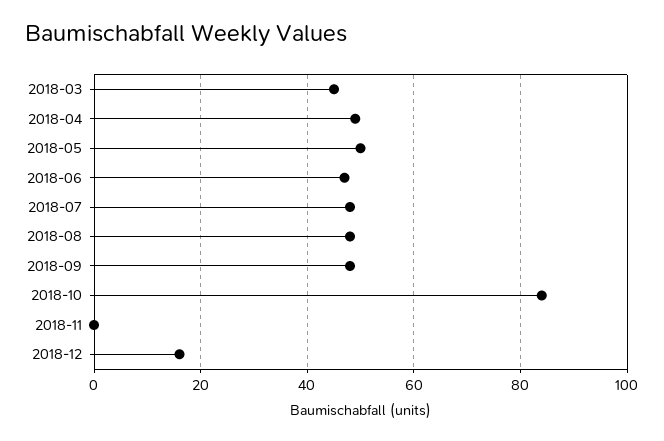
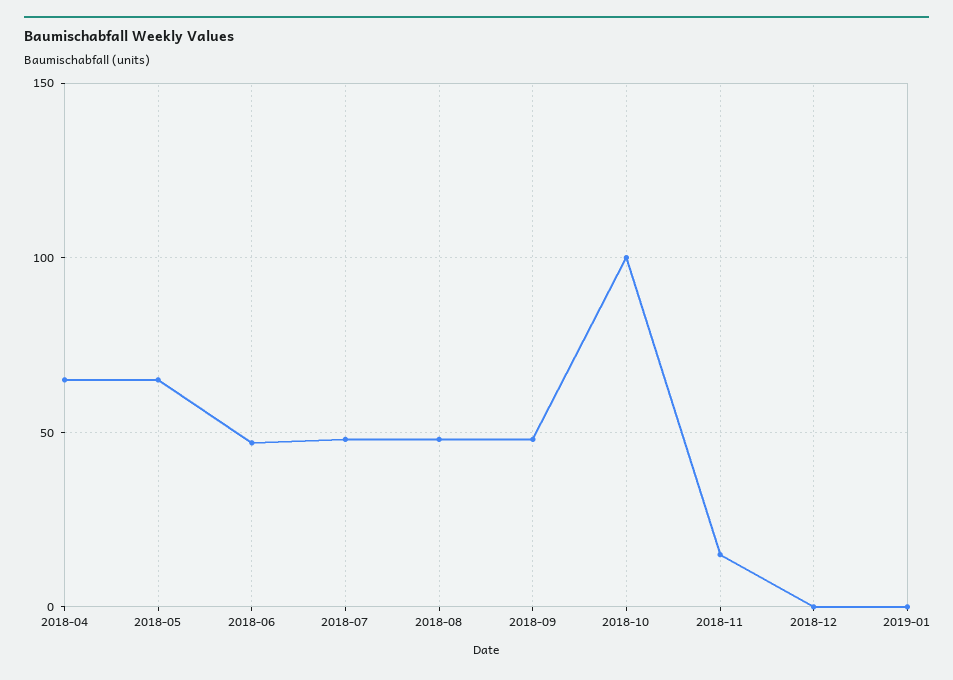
2018-03: 45 -> none
2018-04: 50 -> 65
2018-05: 50 -> 65
2018-10: 85 -> 100
2018-11: 0 -> 15
2018-12: 15 -> 0
2019-01: none -> 0

